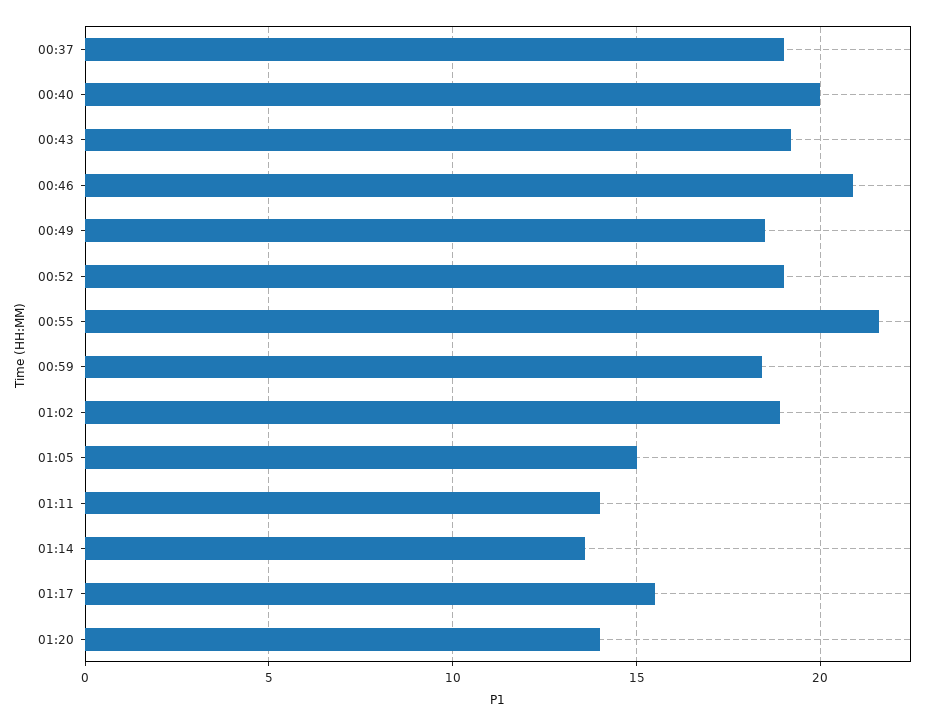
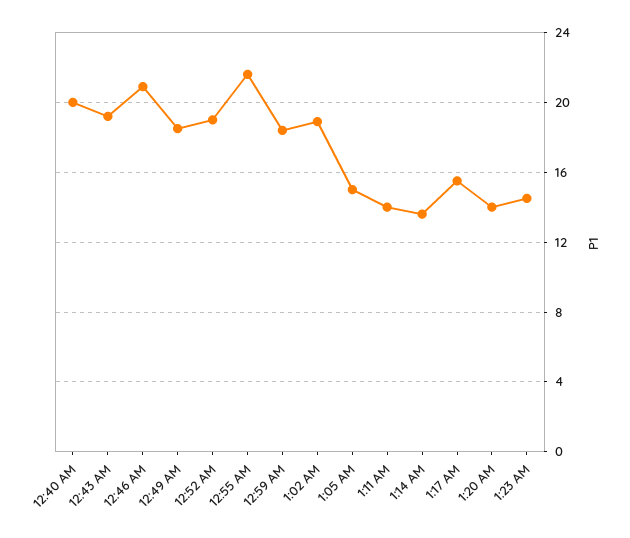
00:37: 19 -> none
1:23 AM: none -> 14.5

